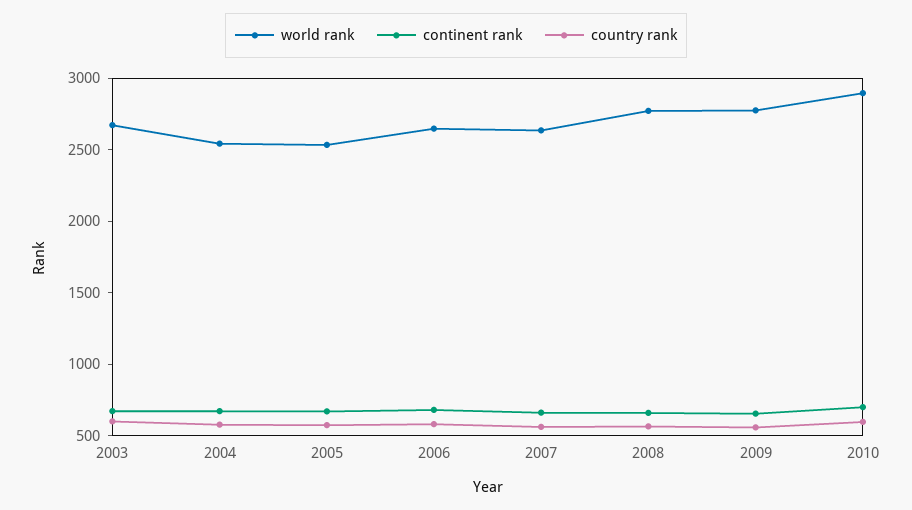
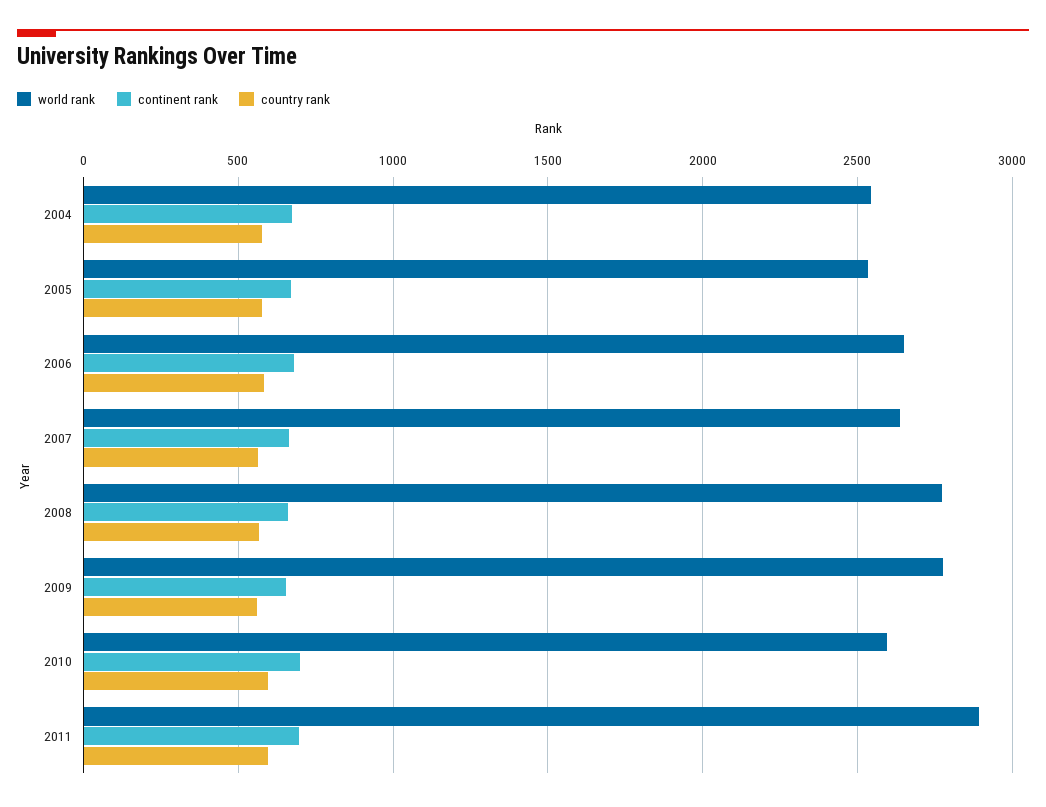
world rank, 2003: 2700 -> none
continent rank, 2003: 700 -> none
country rank, 2003: 600 -> none
world rank, 2010: 2900 -> 2600
world rank, 2011: none -> 2900
continent rank, 2011: none -> 700
country rank, 2011: none -> 600

